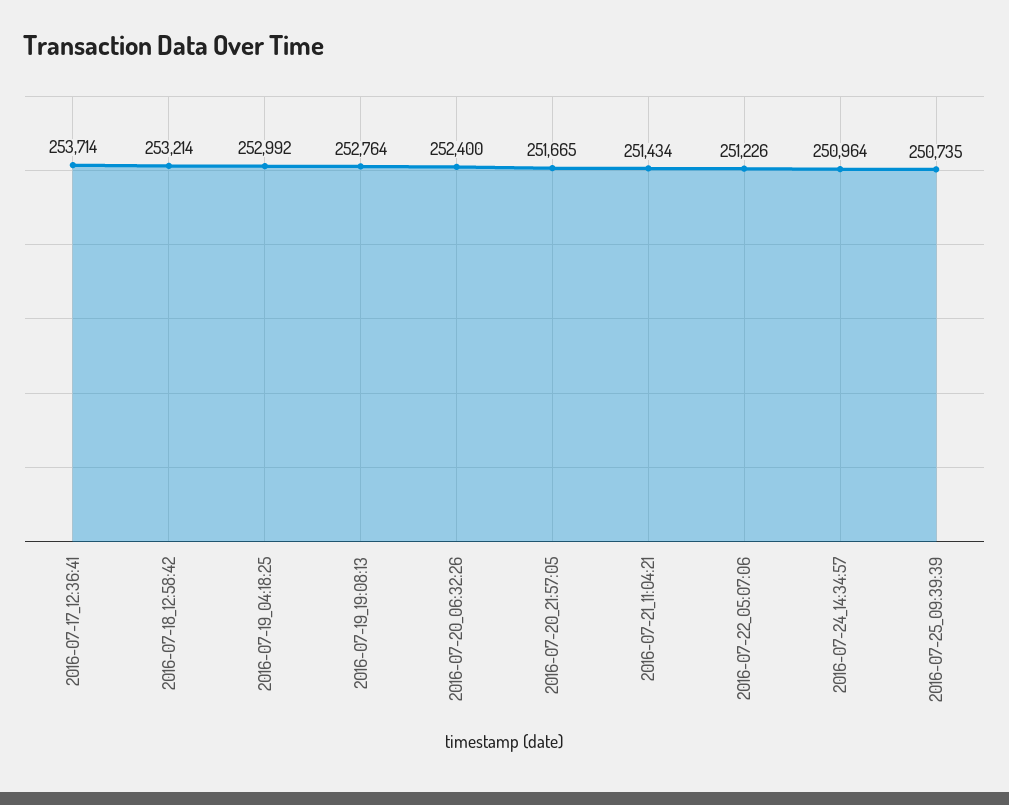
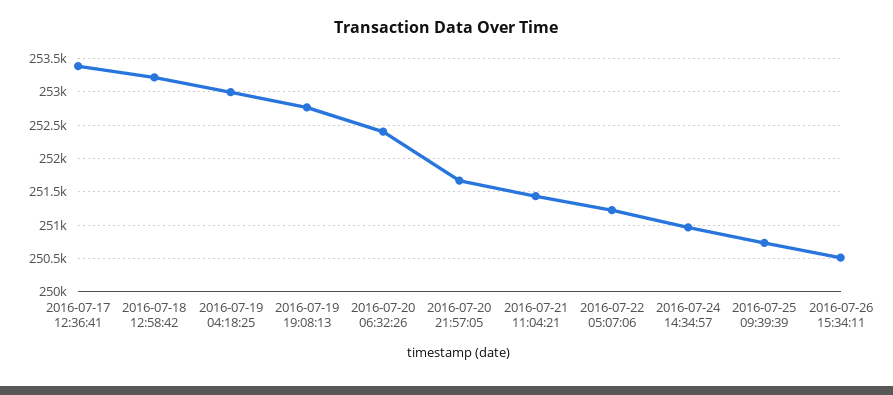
2016-07-17_12:36:41: 253714 -> 253400
2016-07-26 15:34:11: none -> 250500

